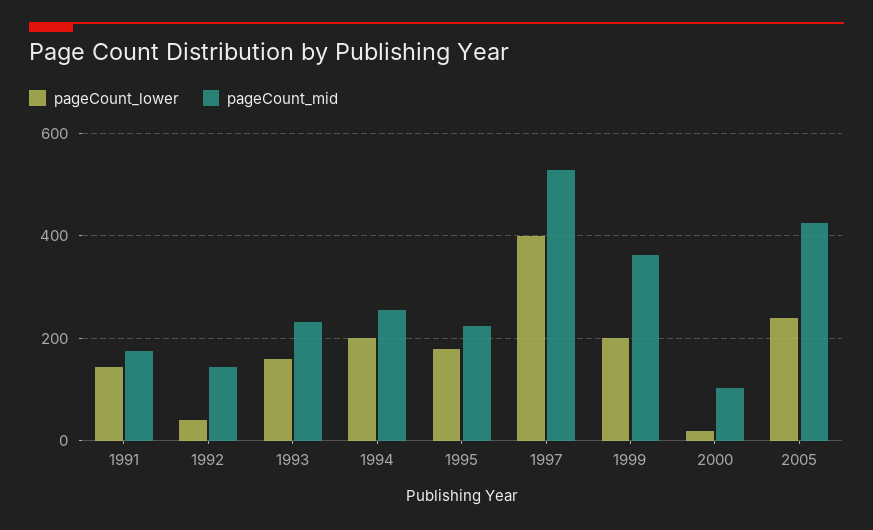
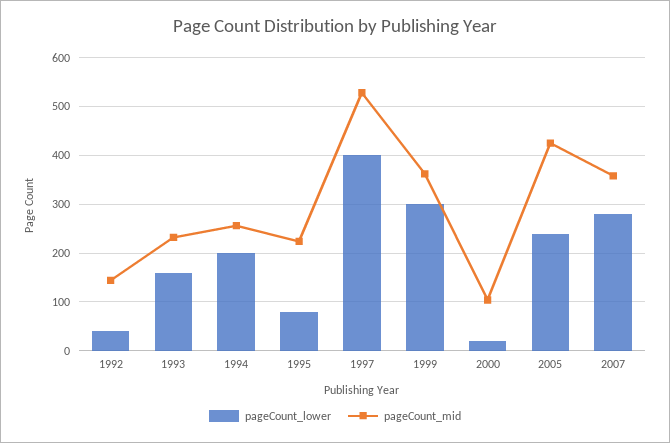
pageCount_lower, 1991: 140 -> none
pageCount_mid, 1991: 180 -> none
pageCount_lower, 1995: 180 -> 80
pageCount_lower, 1999: 200 -> 300
pageCount_lower, 2007: none -> 280
pageCount_mid, 2007: none -> 360

